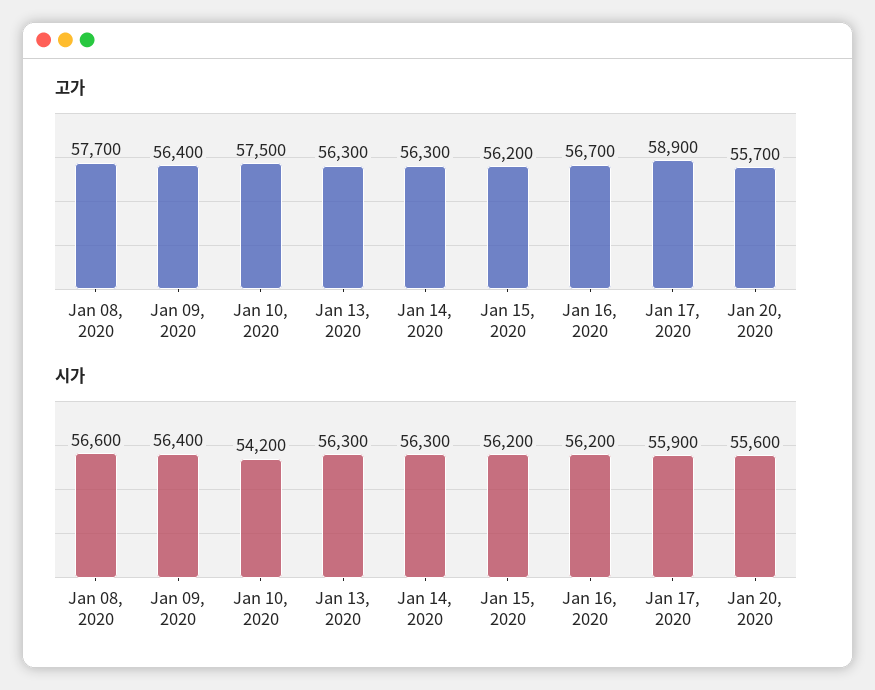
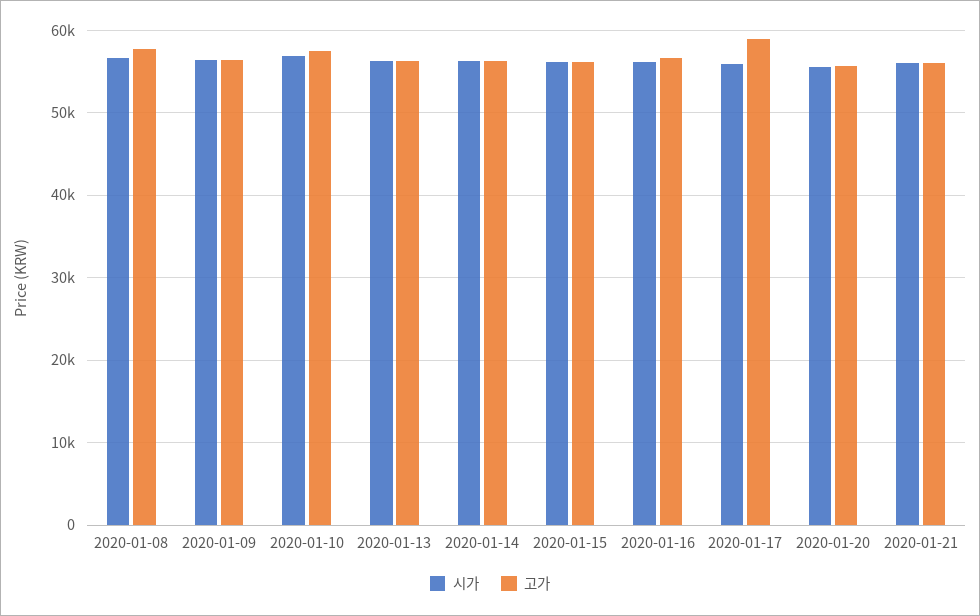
시가, Jan 10, 2020: 54200 -> 57000
시가, 2020-01-21: none -> 56000
고가, 2020-01-21: none -> 56000

